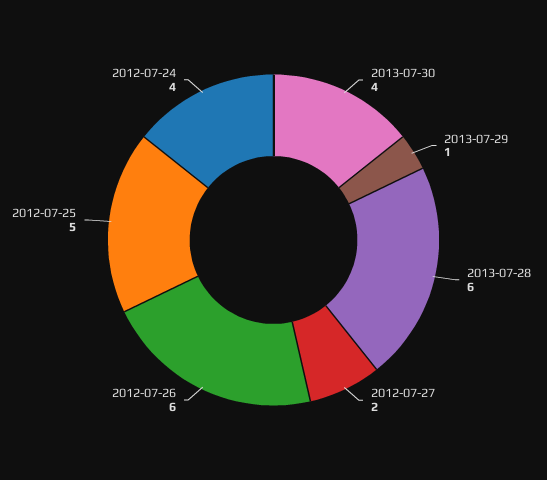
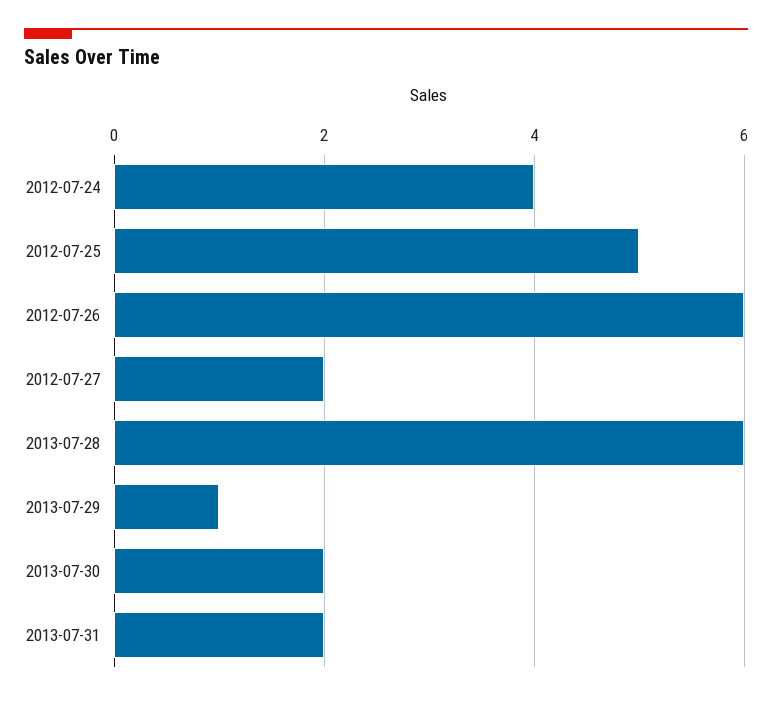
2013-07-30: 4 -> 2
2013-07-31: none -> 2

